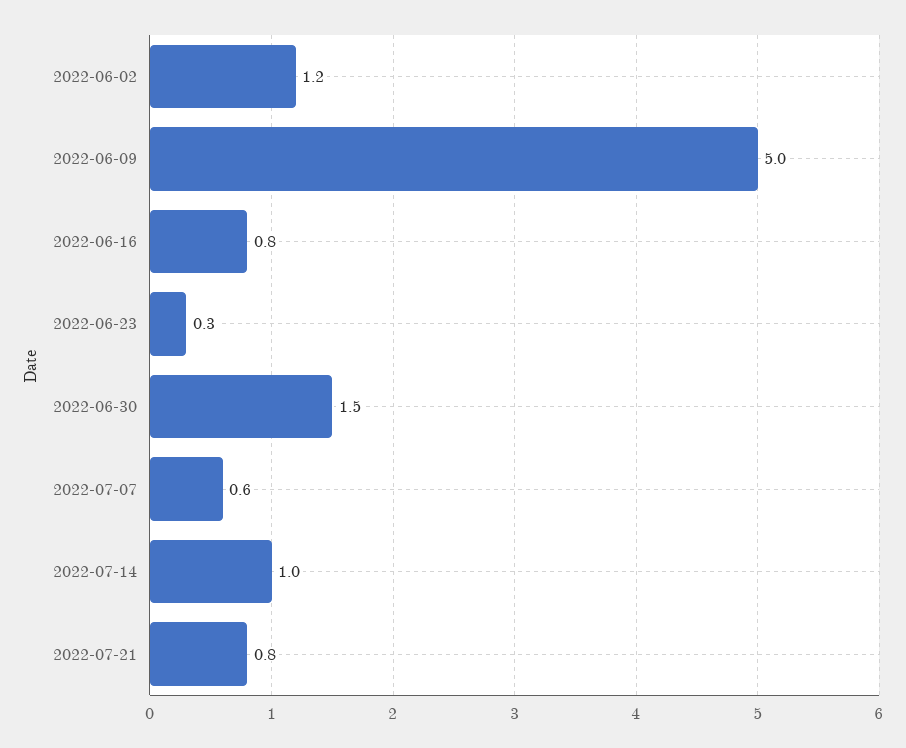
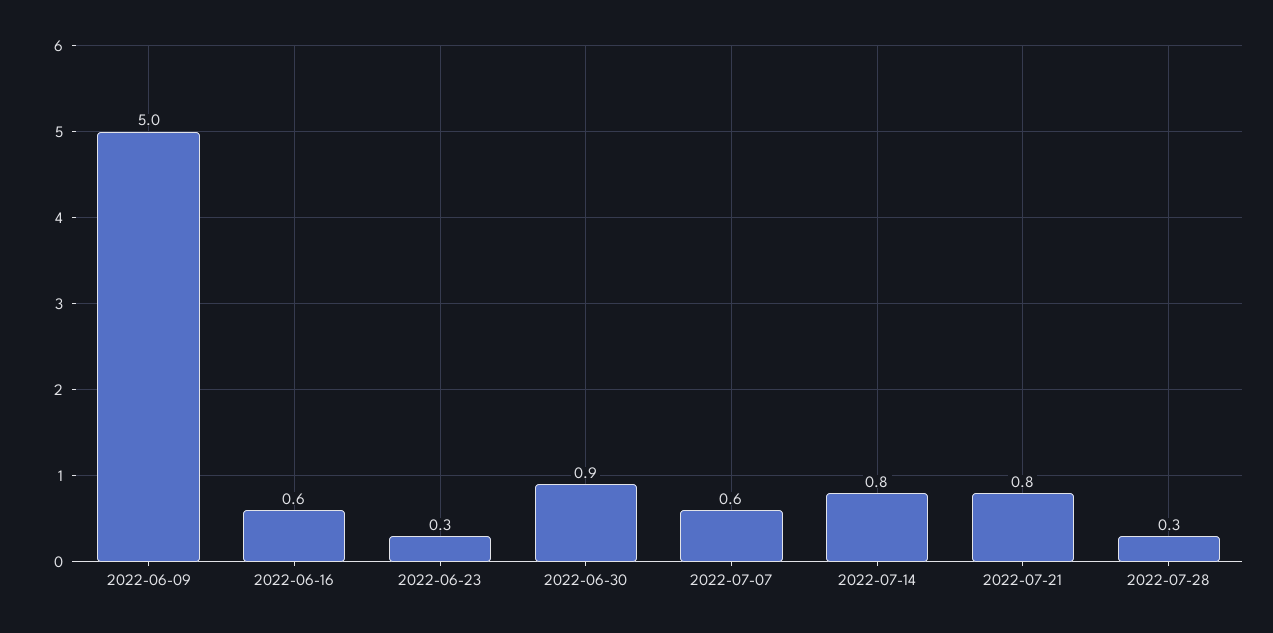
2022-06-02: 1.2 -> none
2022-06-16: 0.8 -> 0.6
2022-06-30: 1.5 -> 0.9
2022-07-14: 1 -> 0.8
2022-07-28: none -> 0.3

